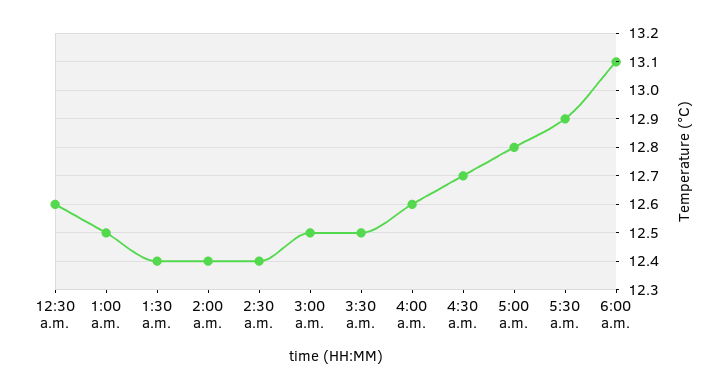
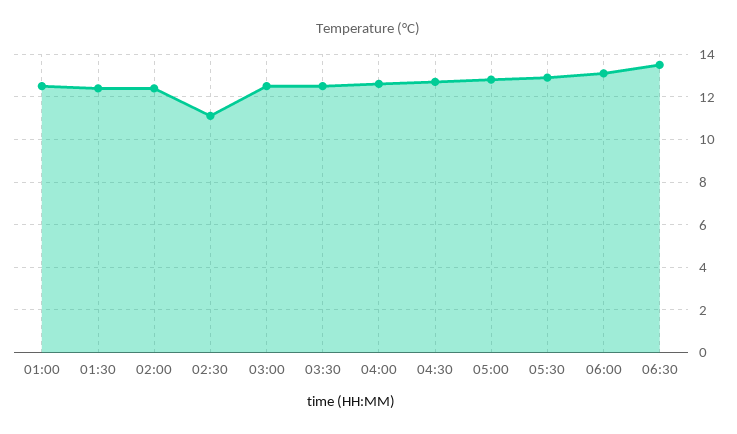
12:30 a.m.: 12.6 -> none
2:30 a.m.: 12.4 -> 11
06:30: none -> 13.5

